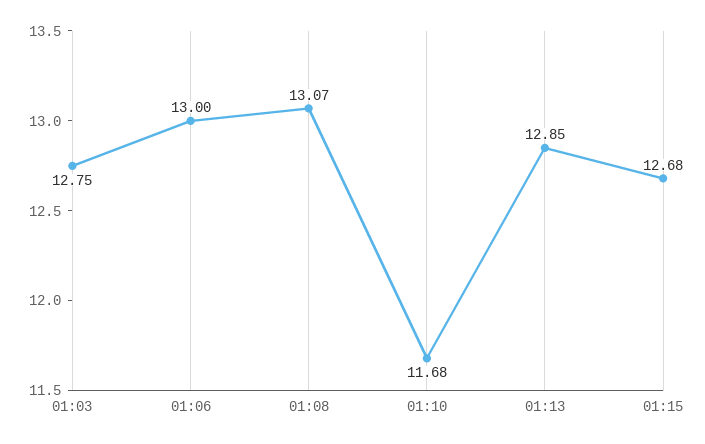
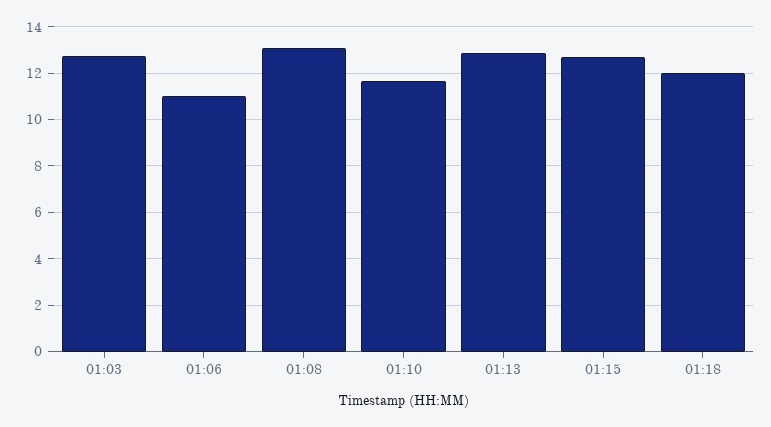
01:06: 13 -> 11
01:18: none -> 12

